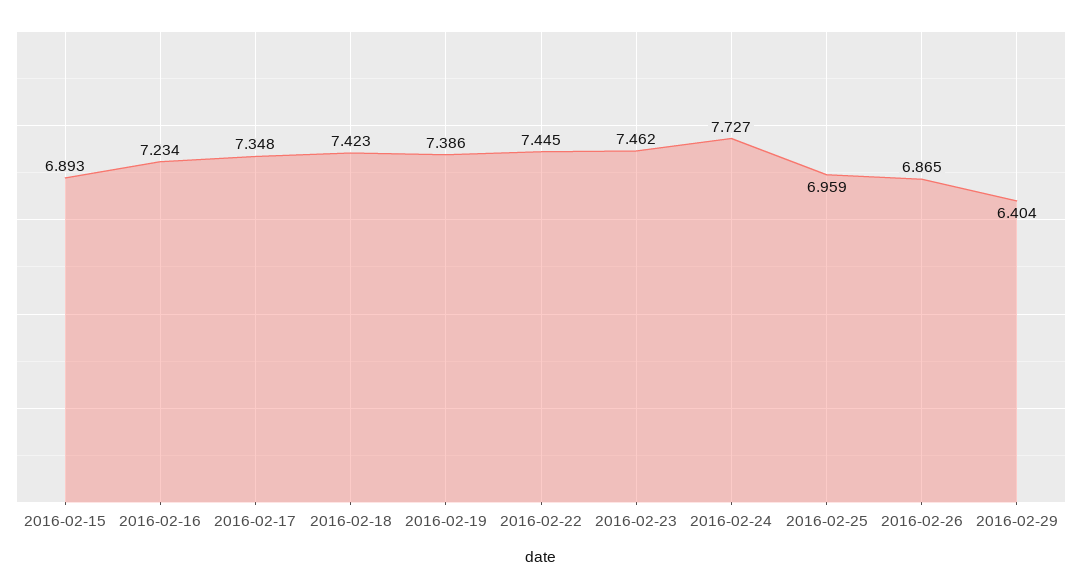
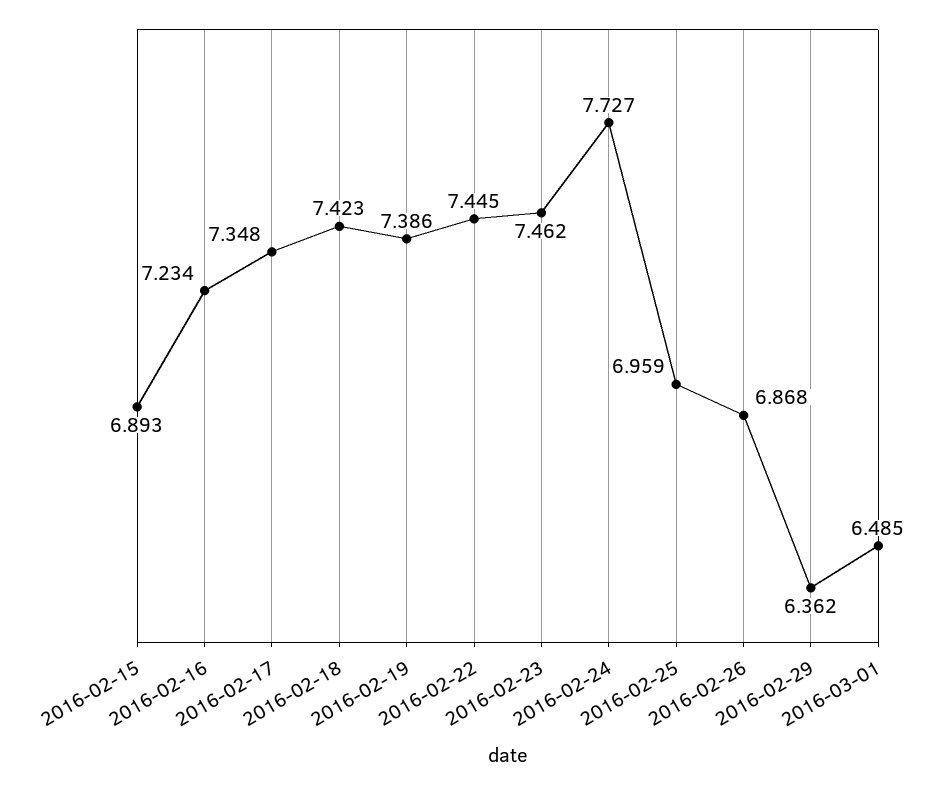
2016-02-26: 6.865 -> 6.868
2016-02-29: 6.404 -> 6.362
2016-03-01: none -> 6.485

